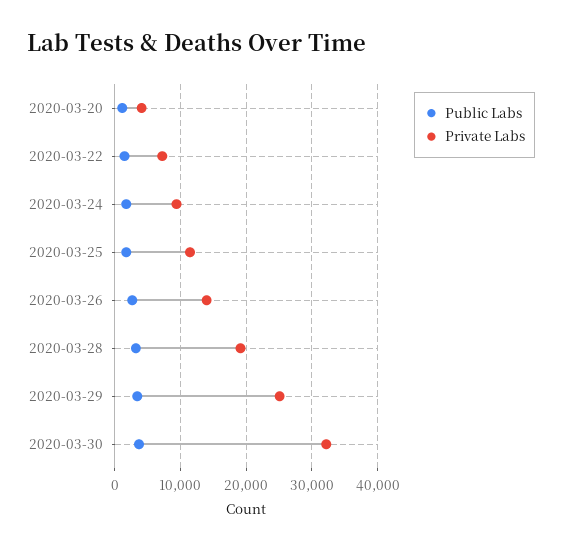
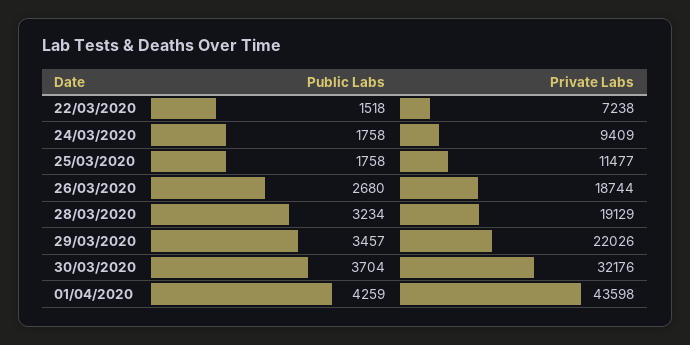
Public Labs, 2020-03-20: 1000 -> none
Private Labs, 2020-03-20: 4000 -> none
Private Labs, 2020-03-26: 14000 -> 18744
Private Labs, 2020-03-29: 25000 -> 22026
Public Labs, 01/04/2020: none -> 4259
Private Labs, 01/04/2020: none -> 43598

